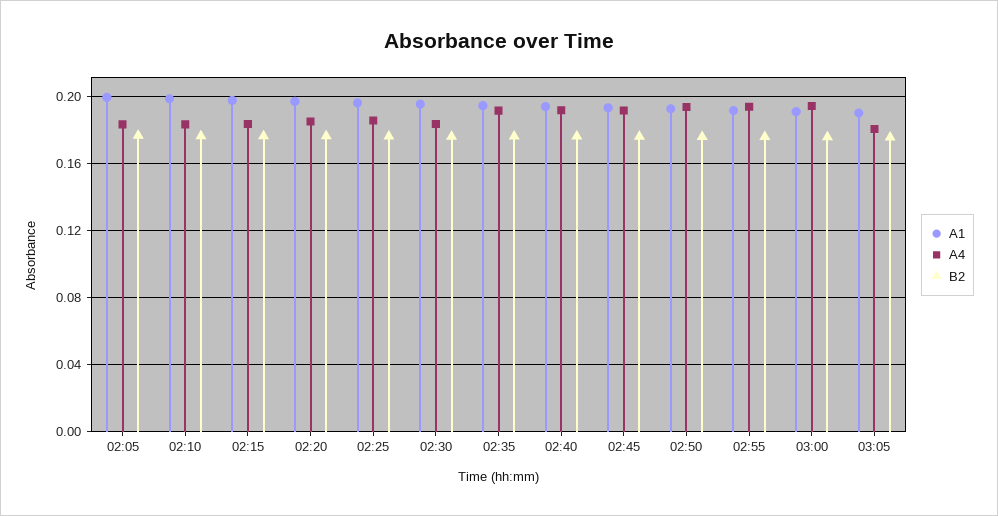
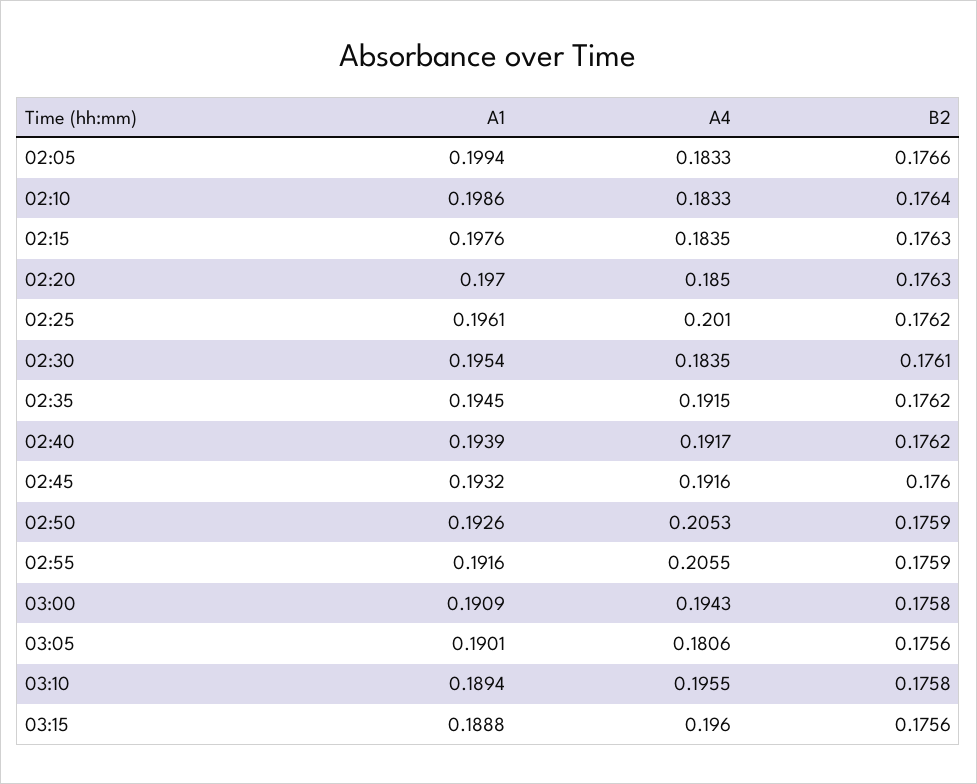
A4, 02:25: 0.185 -> 0.201
A4, 02:50: 0.195 -> 0.2053
A4, 02:55: 0.195 -> 0.2055
A1, 03:10: none -> 0.1894
A4, 03:10: none -> 0.1955
B2, 03:10: none -> 0.1758
A1, 03:15: none -> 0.1888
A4, 03:15: none -> 0.196
B2, 03:15: none -> 0.1756

